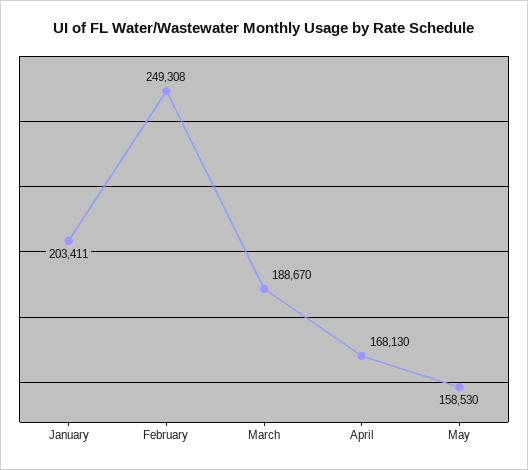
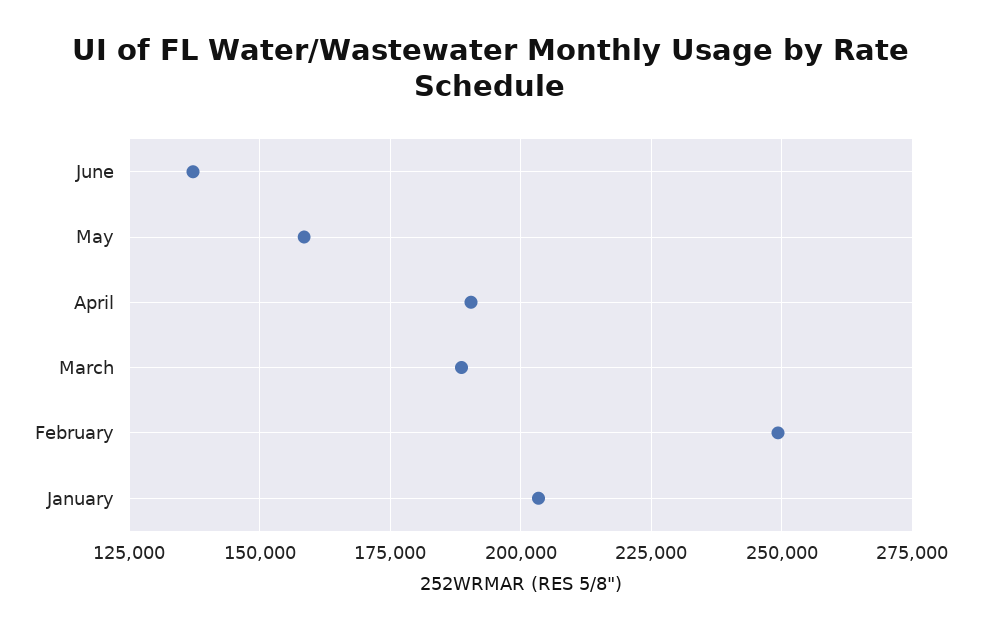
April: 168130 -> 190000
June: none -> 137500

